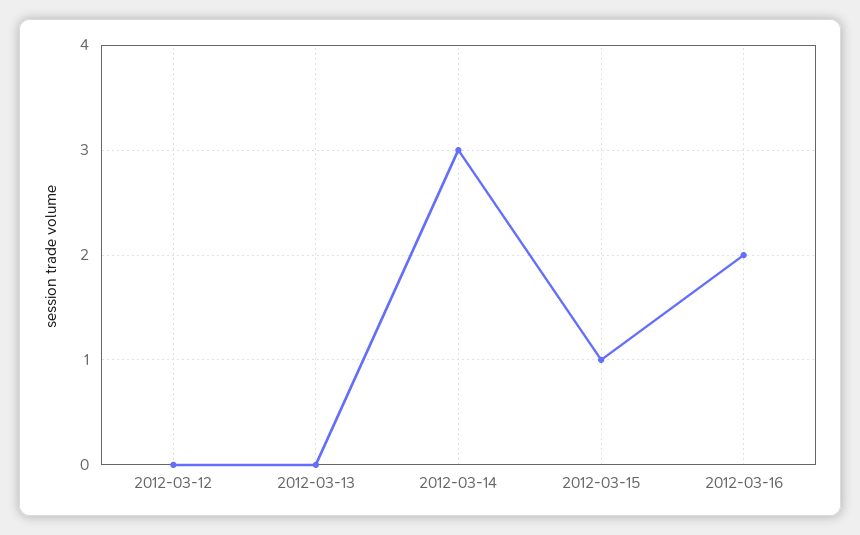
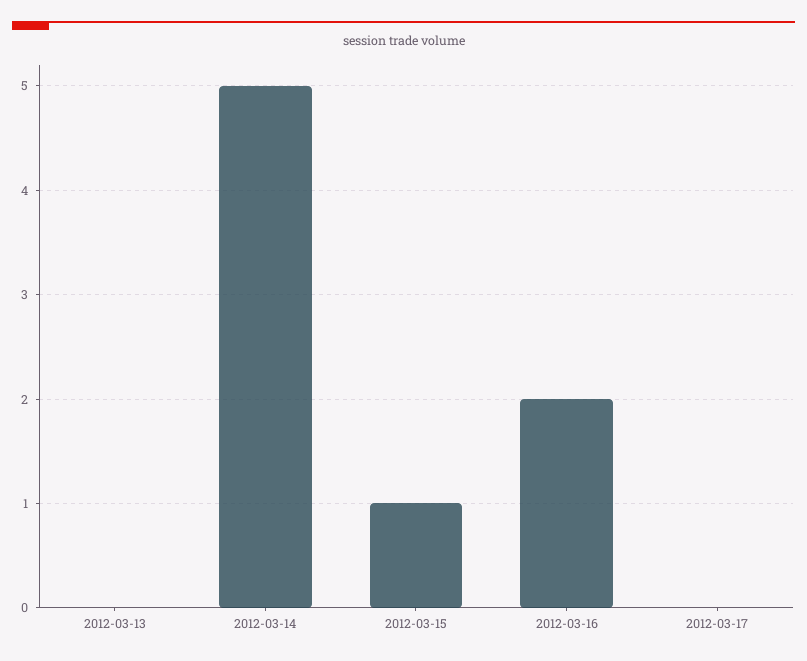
2012-03-12: 0 -> none
2012-03-14: 3 -> 5
2012-03-17: none -> 0

